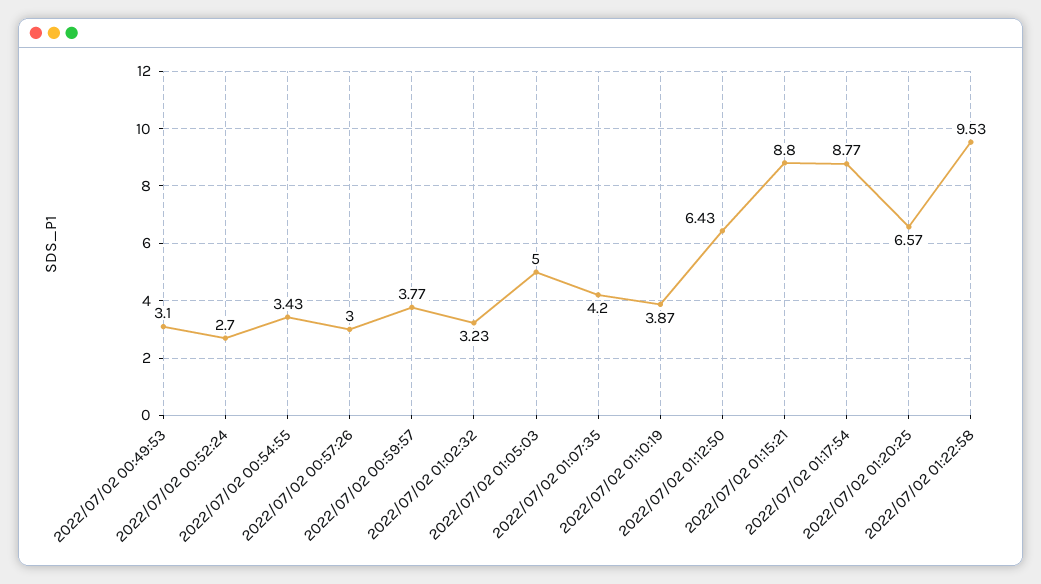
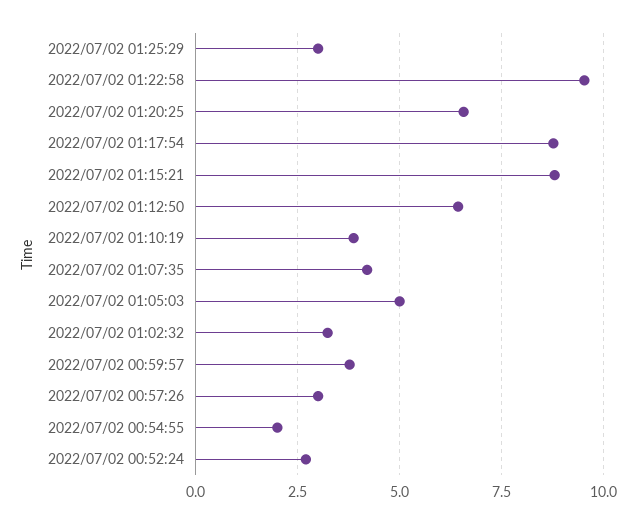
2022/07/02 00:49:53: 3.1 -> none
2022/07/02 00:54:55: 3.43 -> 2
2022/07/02 01:25:29: none -> 3

